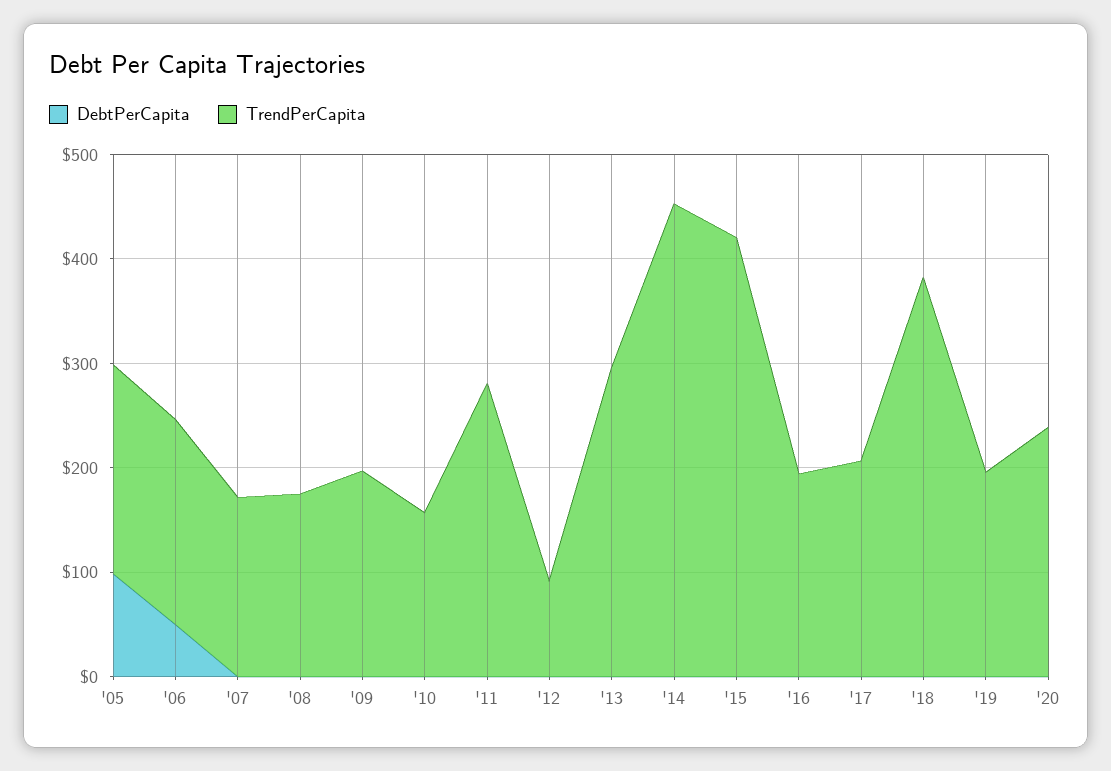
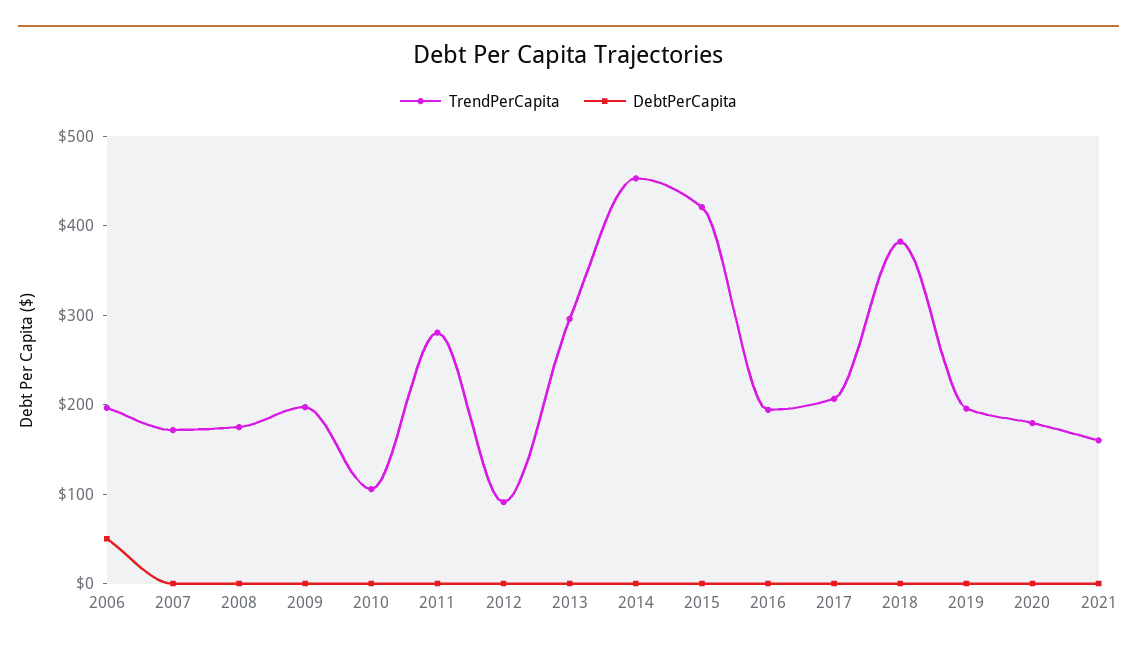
DebtPerCapita, '05: 100 -> none
TrendPerCapita, '05: 200 -> none
TrendPerCapita, '10: 160 -> 100
TrendPerCapita, '20: 240 -> 180
TrendPerCapita, 2021: none -> 160
DebtPerCapita, 2021: none -> 0

